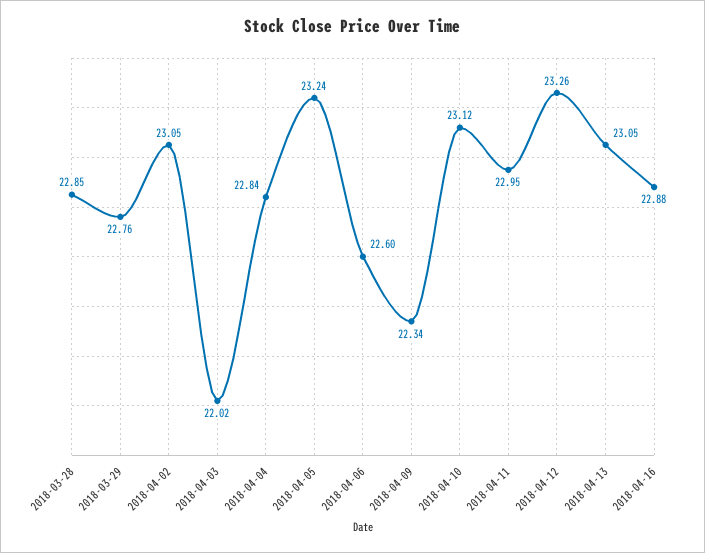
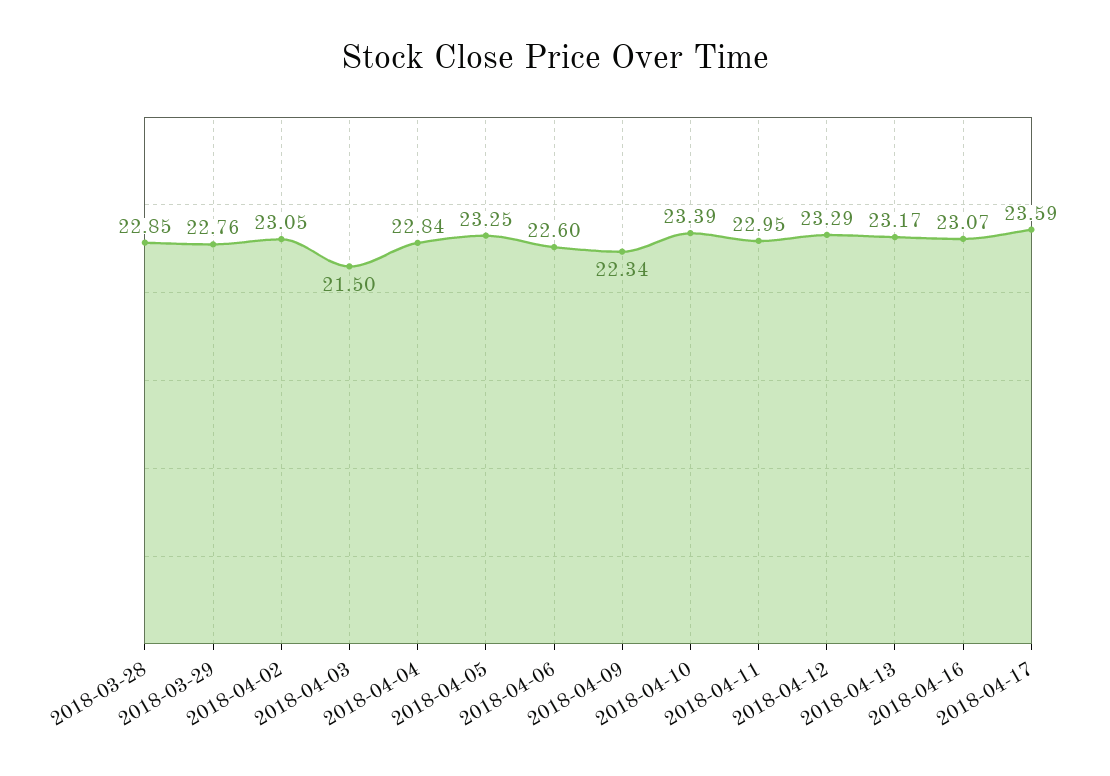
2018-04-03: 22.02 -> 21.5
2018-04-05: 23.24 -> 23.25
2018-04-10: 23.12 -> 23.39
2018-04-12: 23.26 -> 23.29
2018-04-13: 23.05 -> 23.17
2018-04-16: 22.88 -> 23.07
2018-04-17: none -> 23.59

